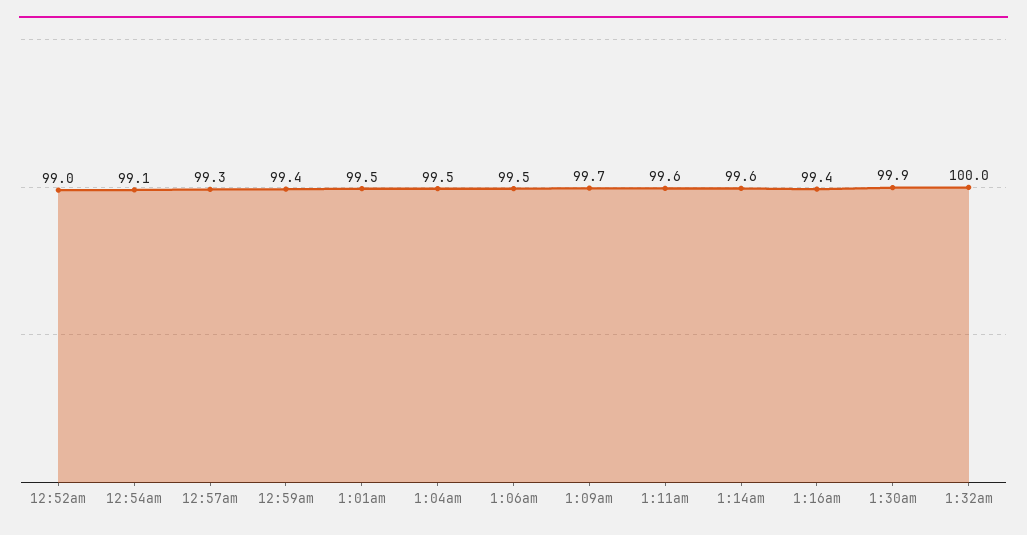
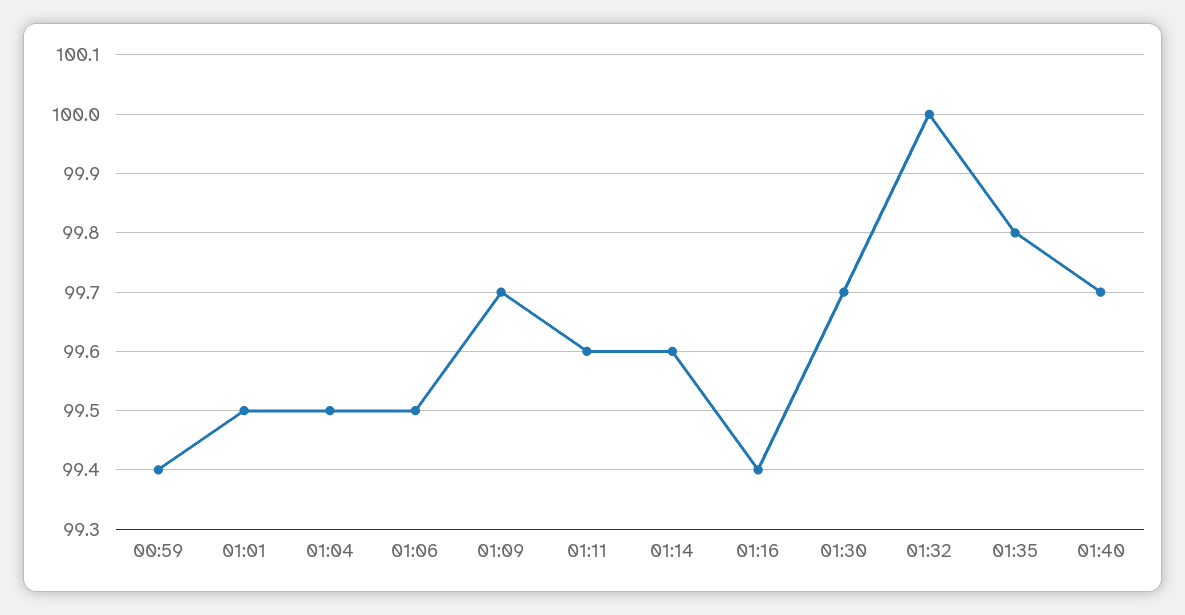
12:52am: 99 -> none
12:54am: 99.1 -> none
12:57am: 99.3 -> none
1:30am: 99.9 -> 99.7
01:35: none -> 99.8
01:40: none -> 99.7

